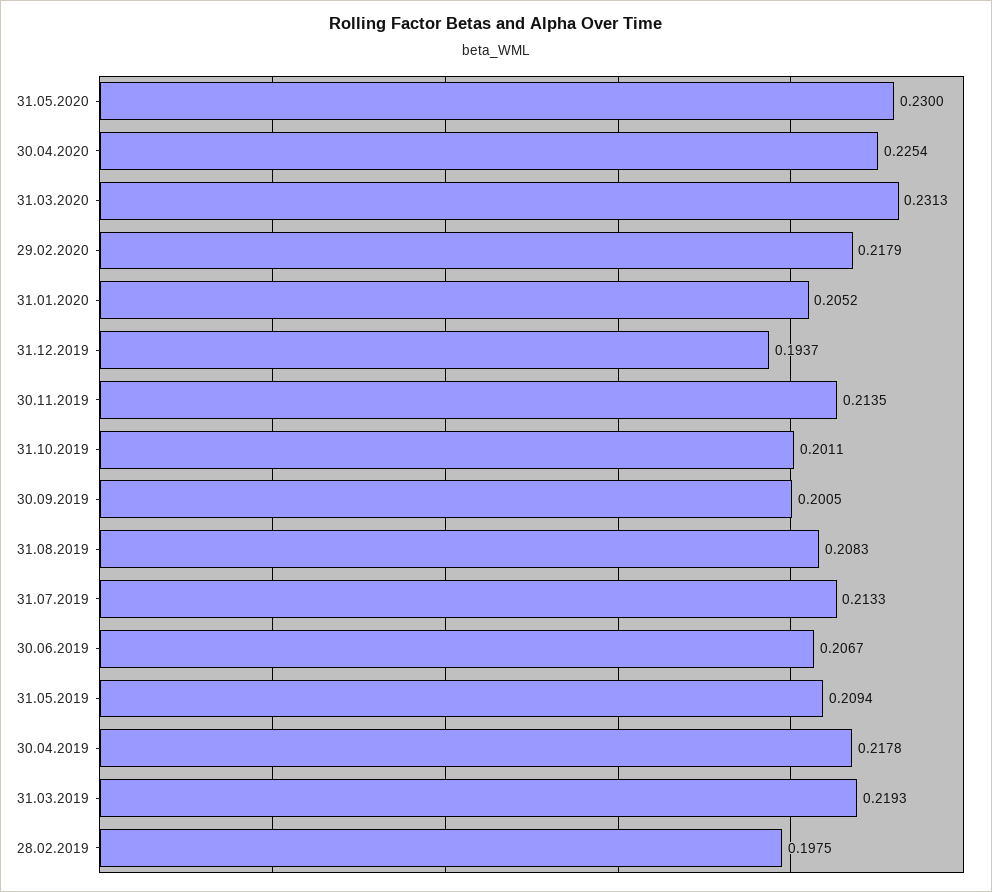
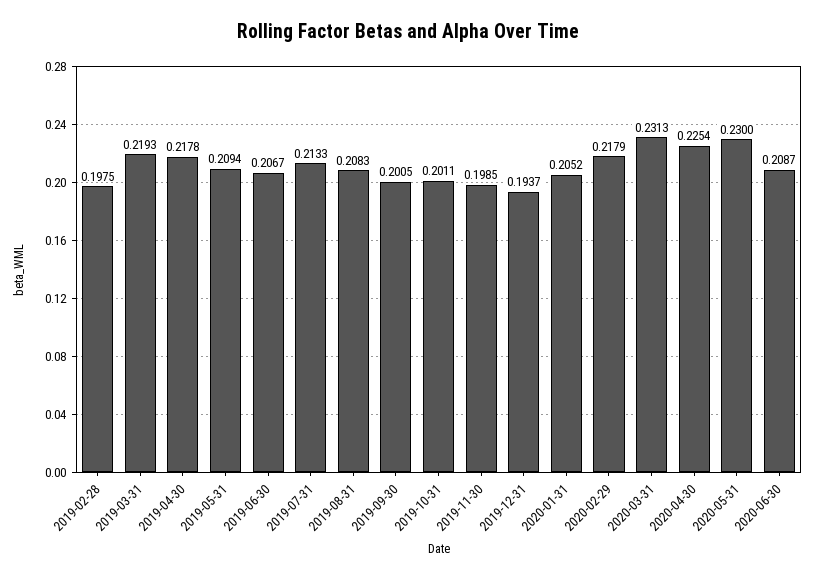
30.11.2019: 0.2135 -> 0.1985
2020-06-30: none -> 0.2087

